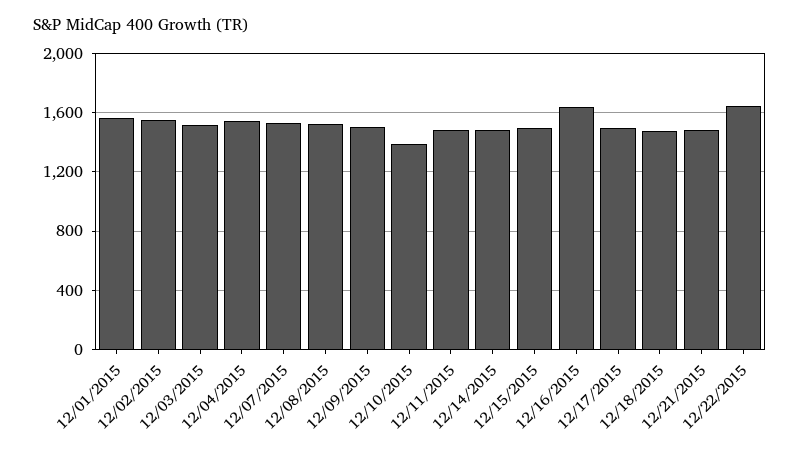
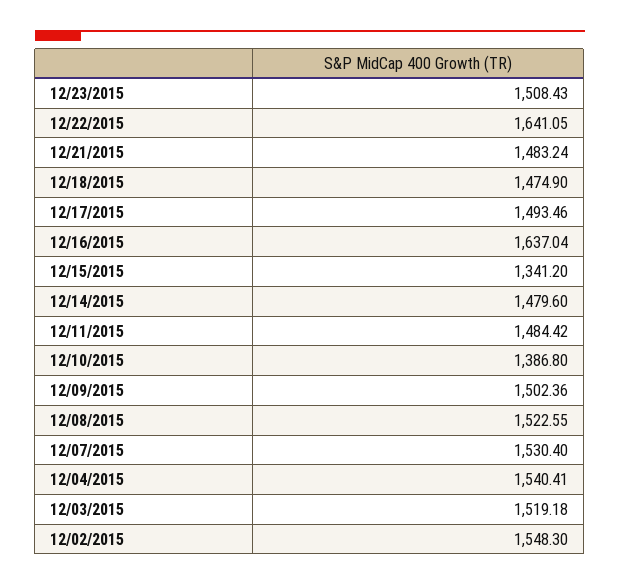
12/01/2015: 1550 -> none
12/15/2015: 1500 -> 1341.2
12/23/2015: none -> 1508.43

